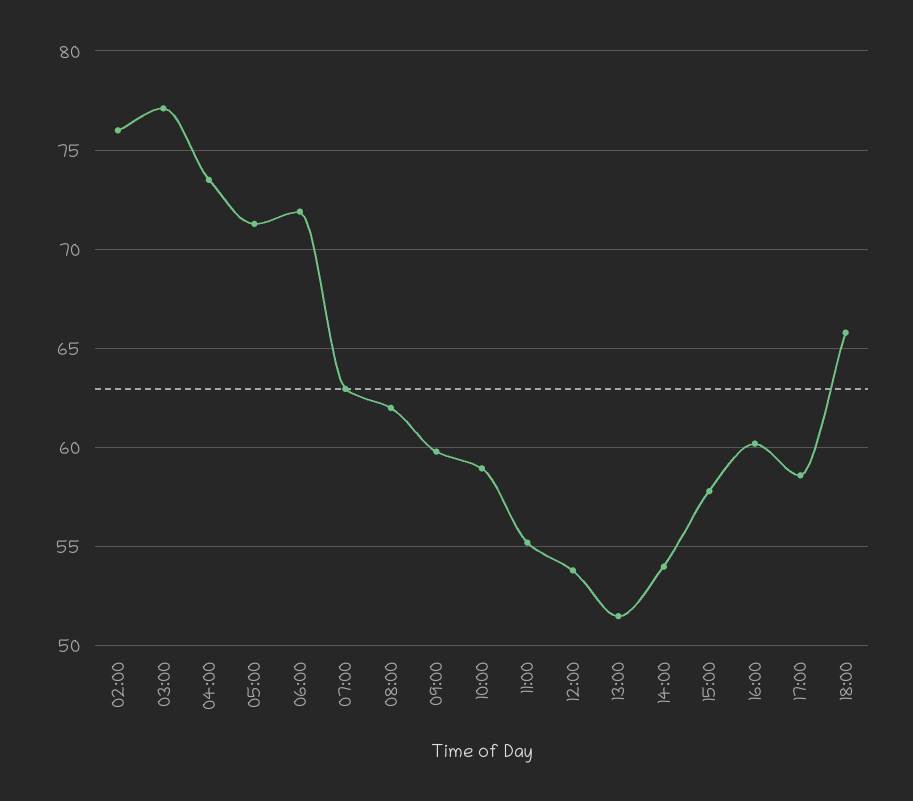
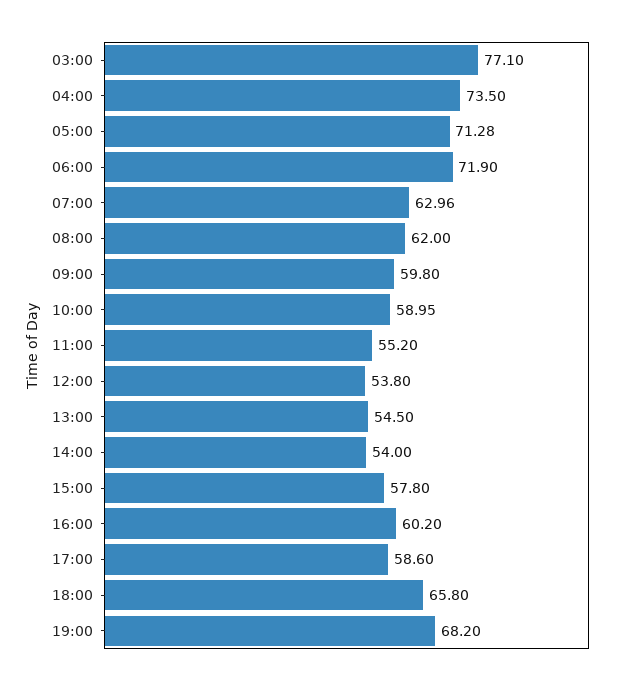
02:00: 76 -> none
13:00: 51.5 -> 54.5
19:00: none -> 68.2

